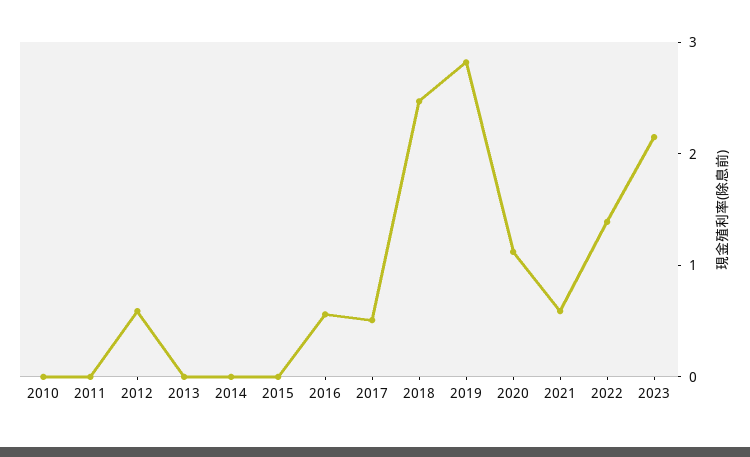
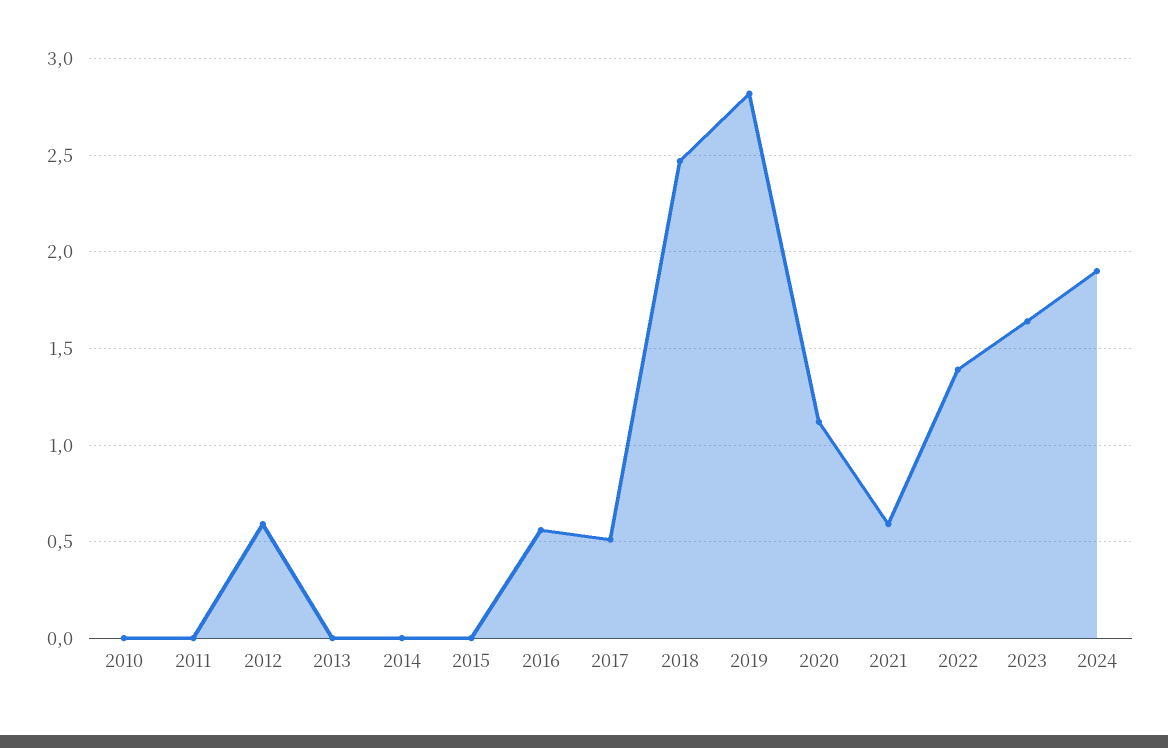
2023: 2.2 -> 1.65
2024: none -> 1.9

